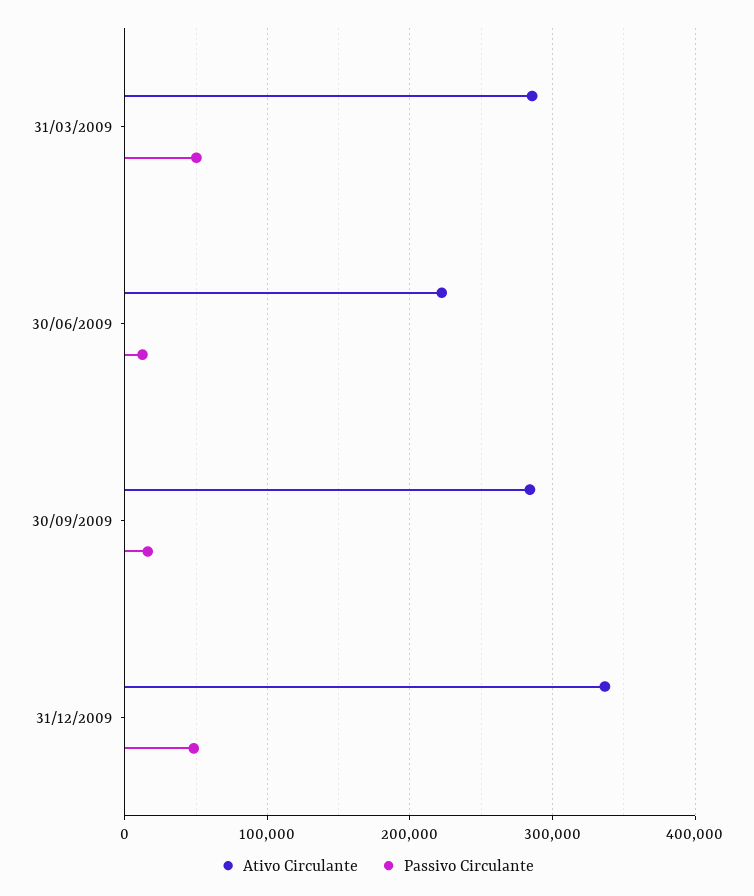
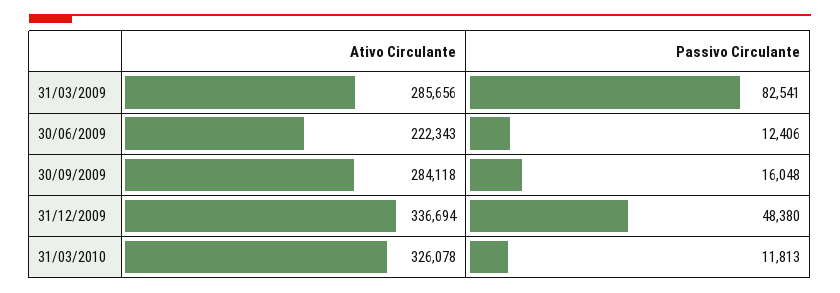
Passivo Circulante, 31/03/2009: 50000 -> 82541
Ativo Circulante, 31/03/2010: none -> 326078
Passivo Circulante, 31/03/2010: none -> 11813

